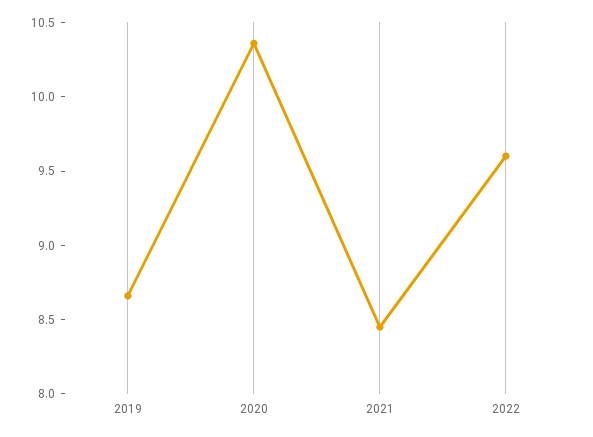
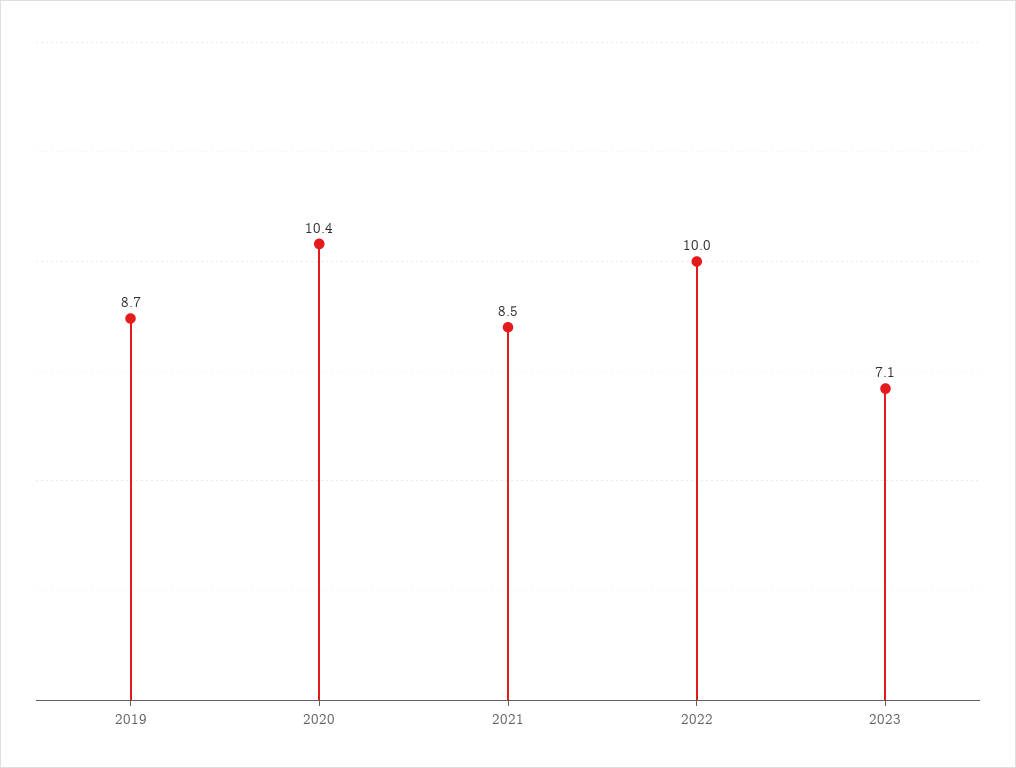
2022: 9.6 -> 10
2023: none -> 7.1

